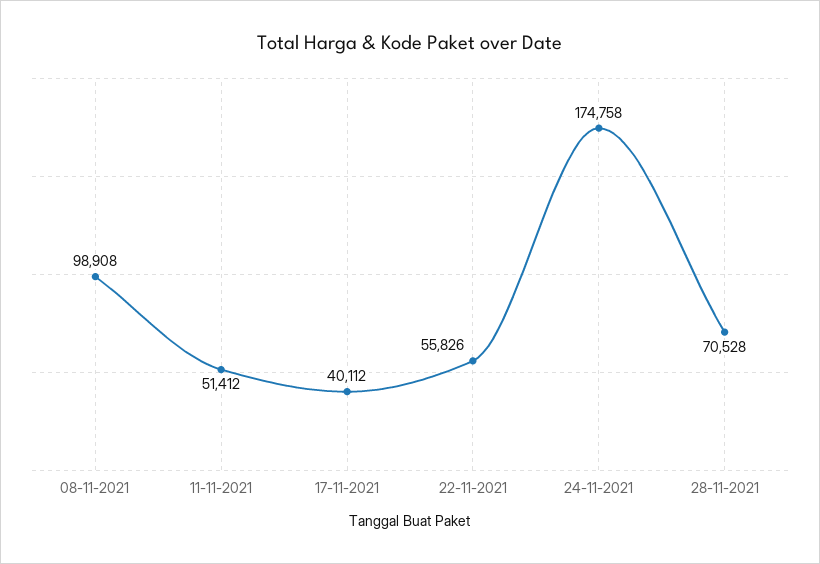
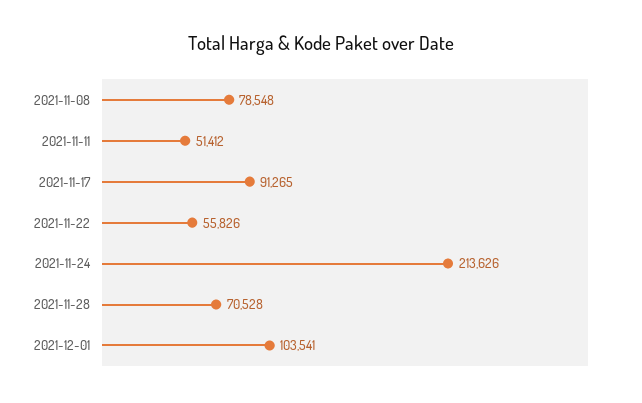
08-11-2021: 98908 -> 78548
17-11-2021: 40112 -> 91265
24-11-2021: 174758 -> 213626
2021-12-01: none -> 103541

